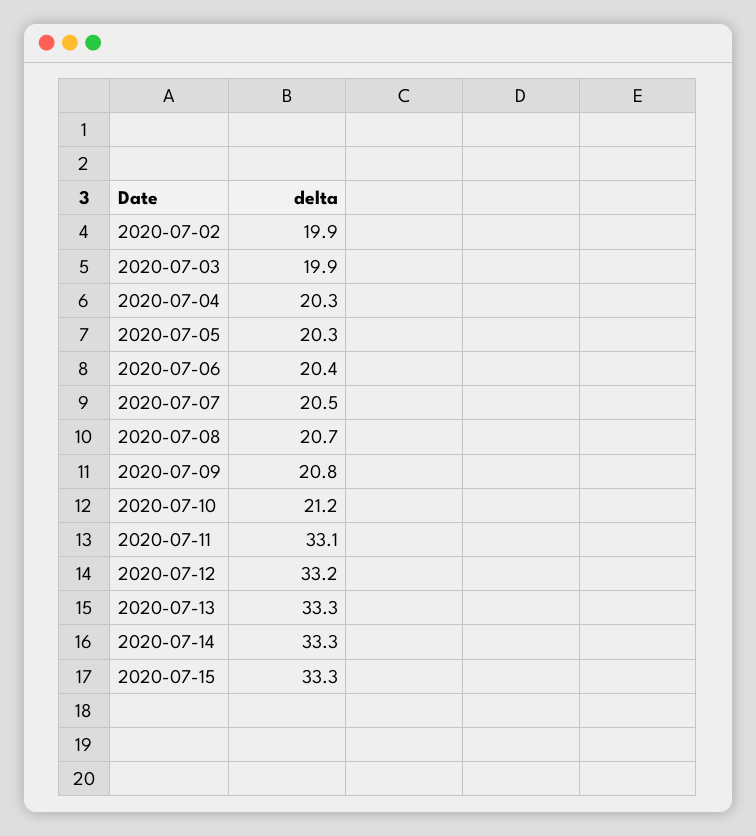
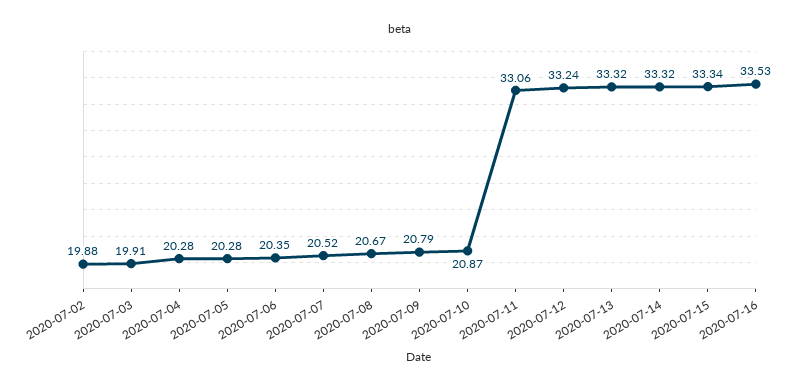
2020-07-10: 21.2 -> 20.87
2020-07-16: none -> 33.53

